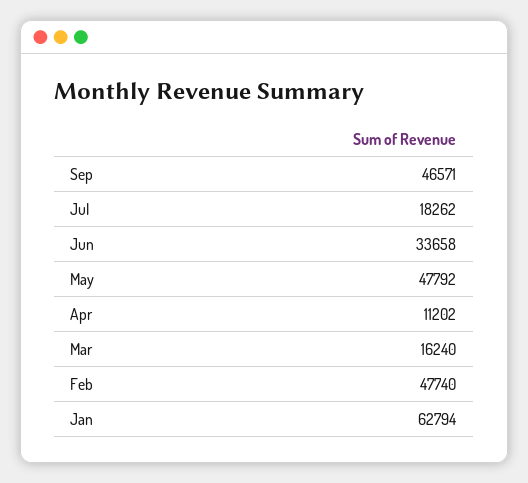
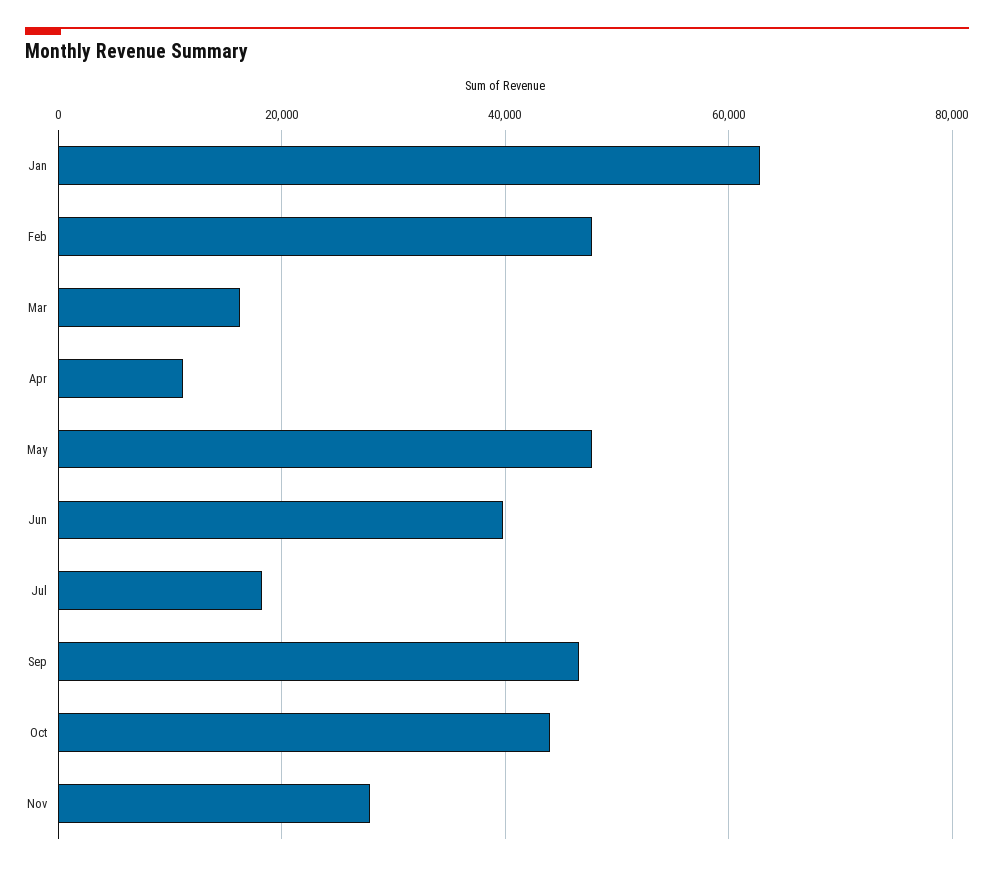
Jun: 33658 -> 40000
Oct: none -> 44000
Nov: none -> 28000

